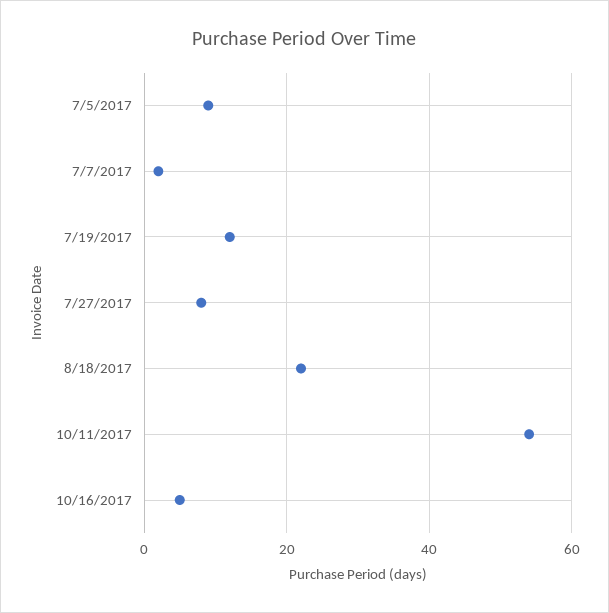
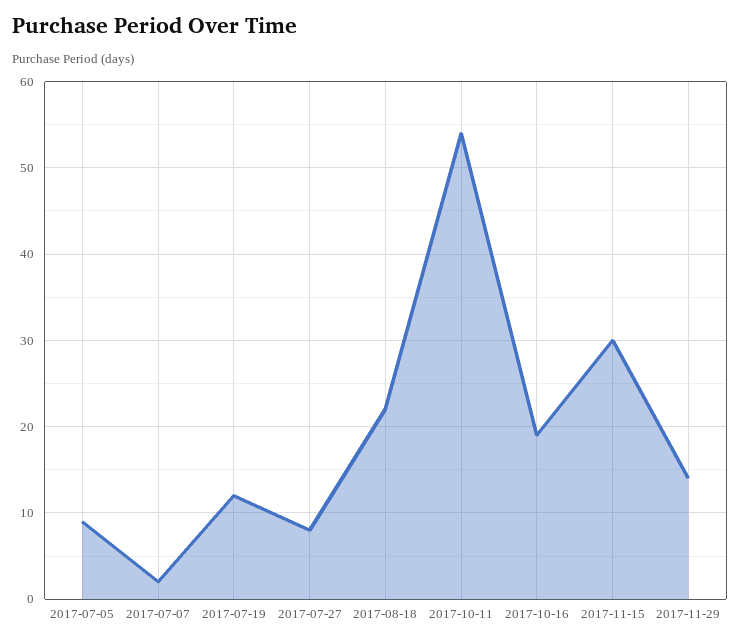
10/16/2017: 5 -> 19
2017-11-15: none -> 30
2017-11-29: none -> 14

